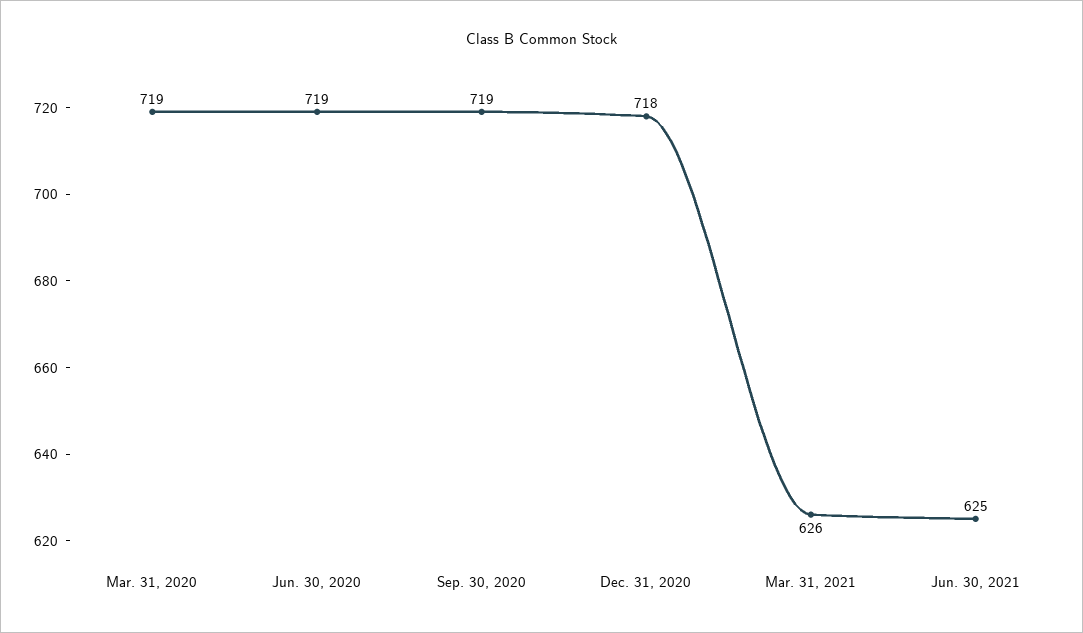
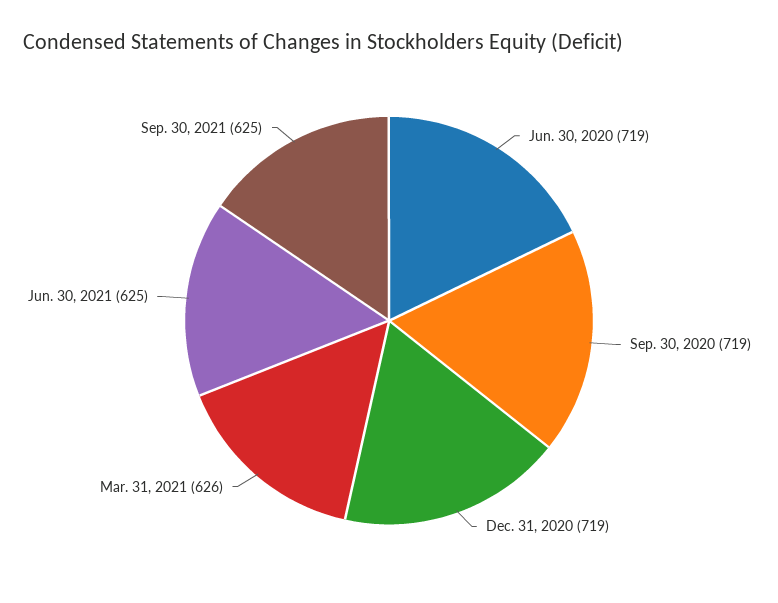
Mar. 31, 2020: 719 -> none
Dec. 31, 2020: 718 -> 719
Sep. 30, 2021: none -> 625

